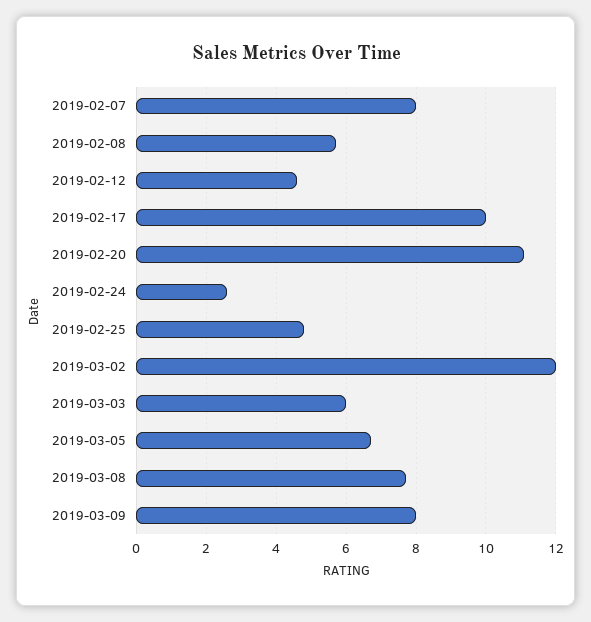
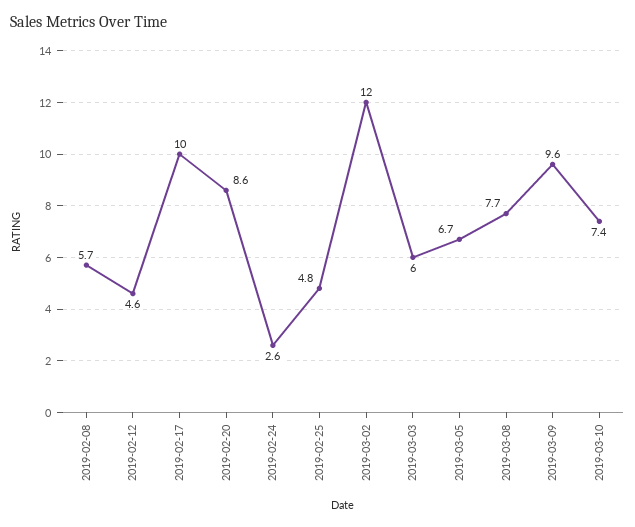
2019-02-07: 8 -> none
2019-02-20: 11 -> 8.6
2019-03-09: 8 -> 9.6
2019-03-10: none -> 7.4

